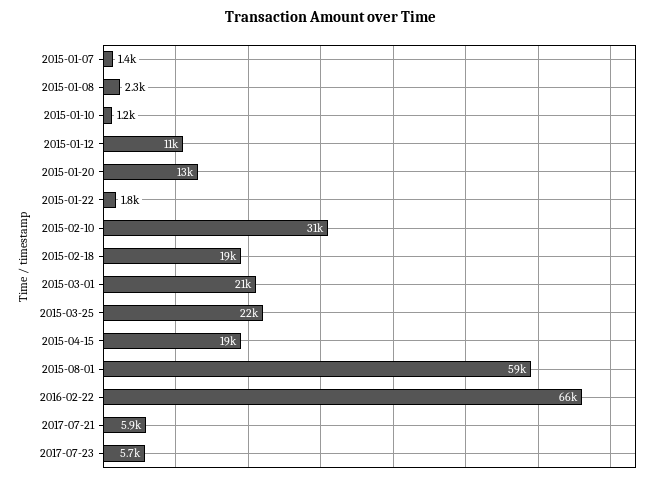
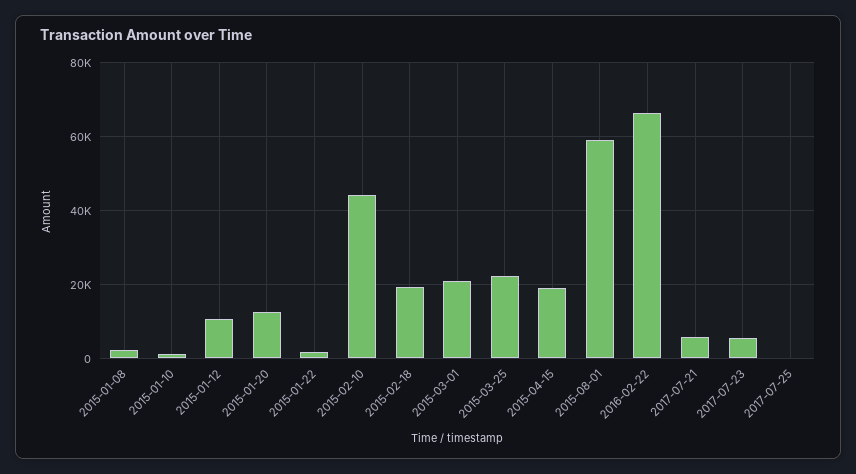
2015-01-07: 1400 -> none
2015-02-10: 31000 -> 44000
2017-07-25: none -> 0

